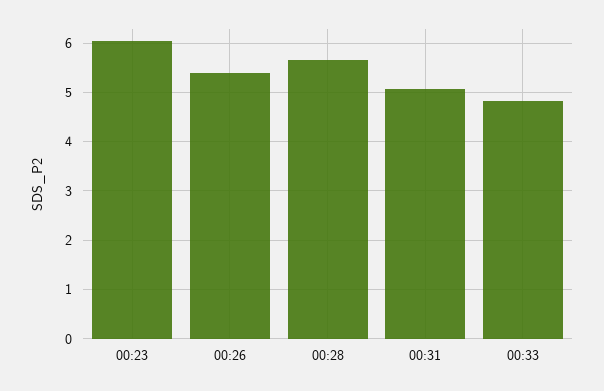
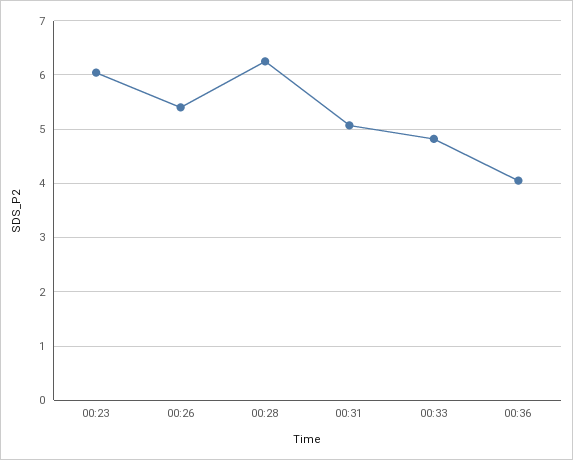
00:28: 5.6 -> 6.2
00:36: none -> 4

